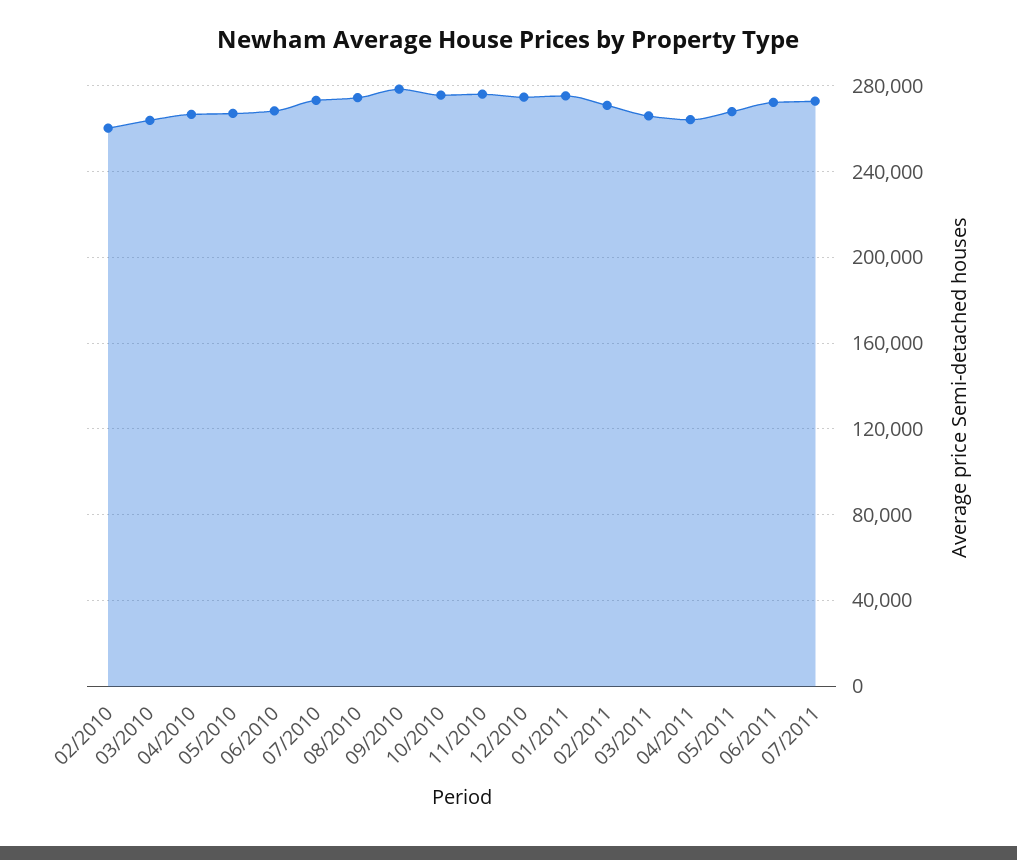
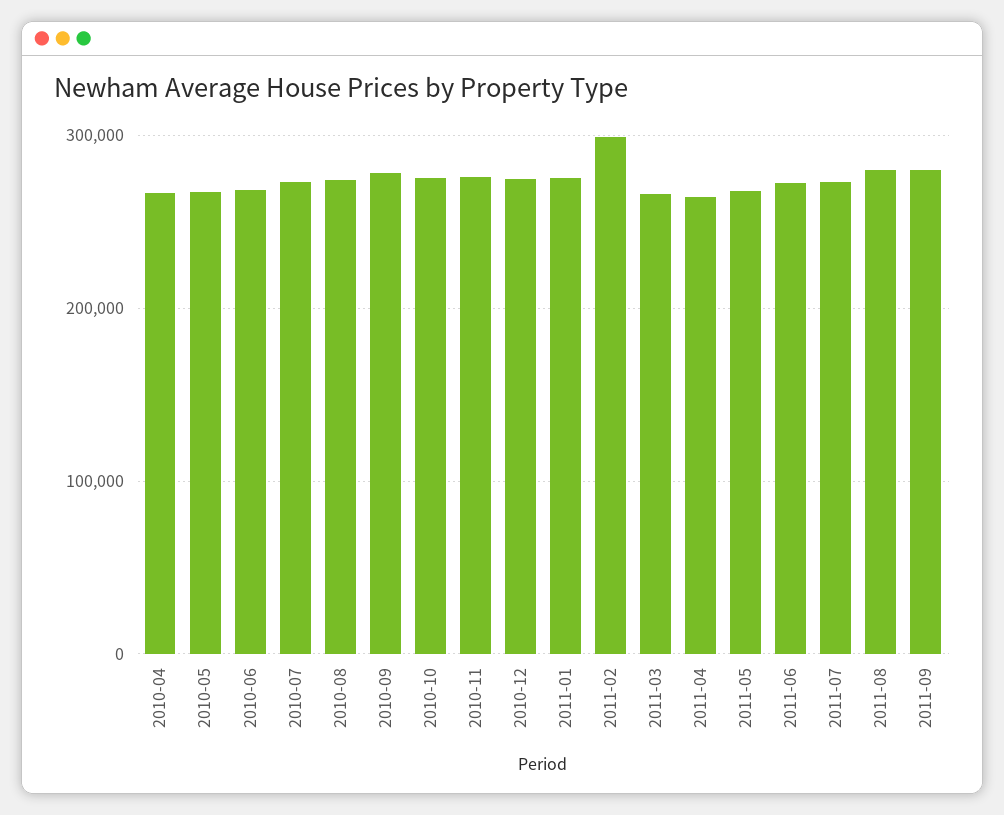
02/2010: 260000 -> none
03/2010: 265000 -> none
02/2011: 270000 -> 300000
2011-08: none -> 280000
2011-09: none -> 280000

